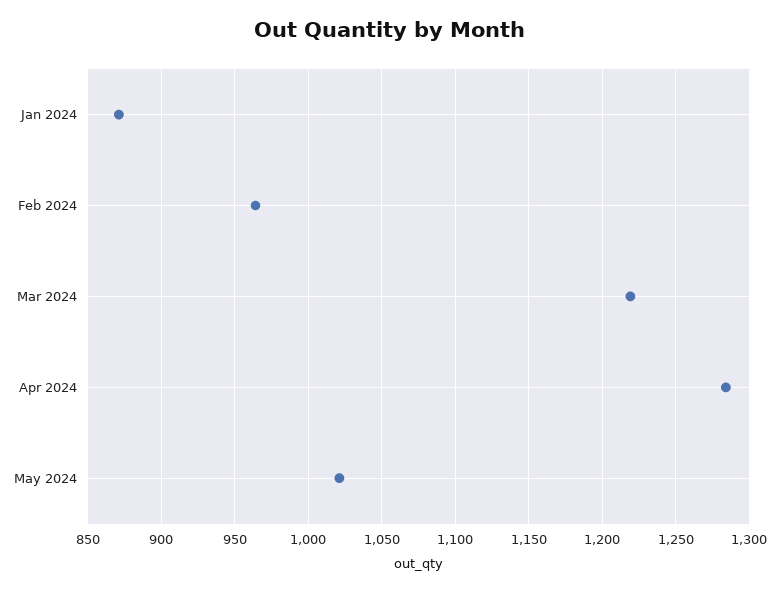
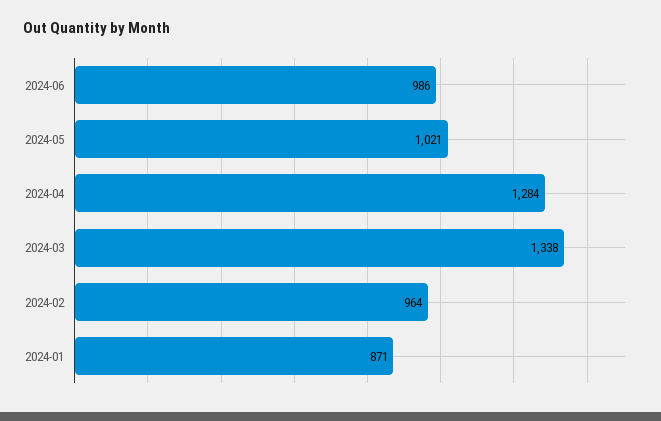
Mar 2024: 1220 -> 1338
2024-06: none -> 986

